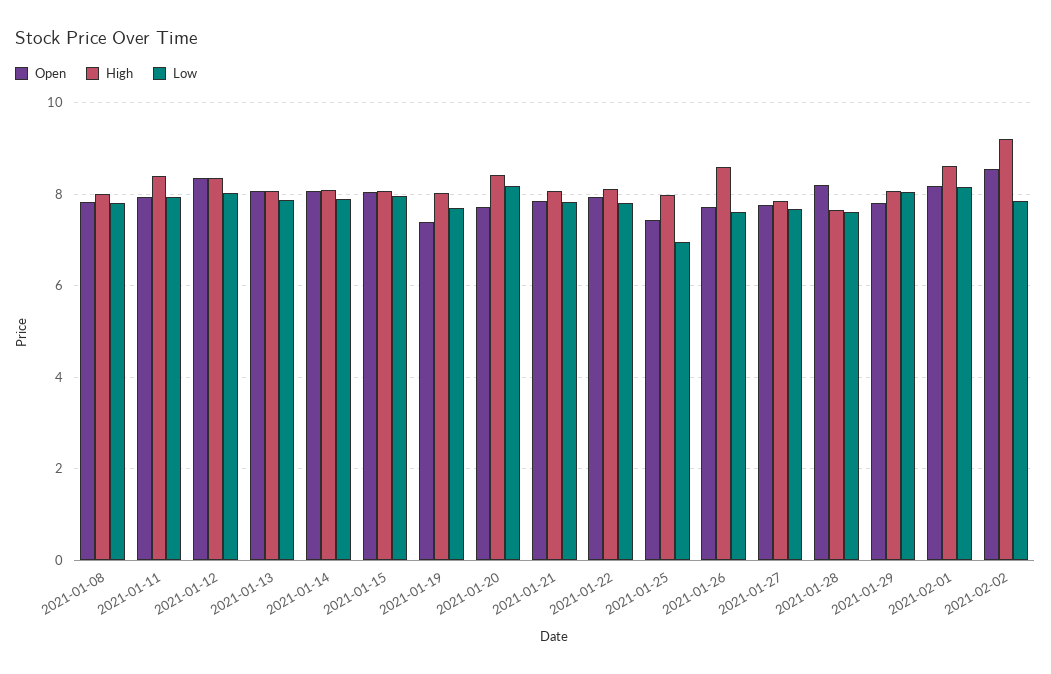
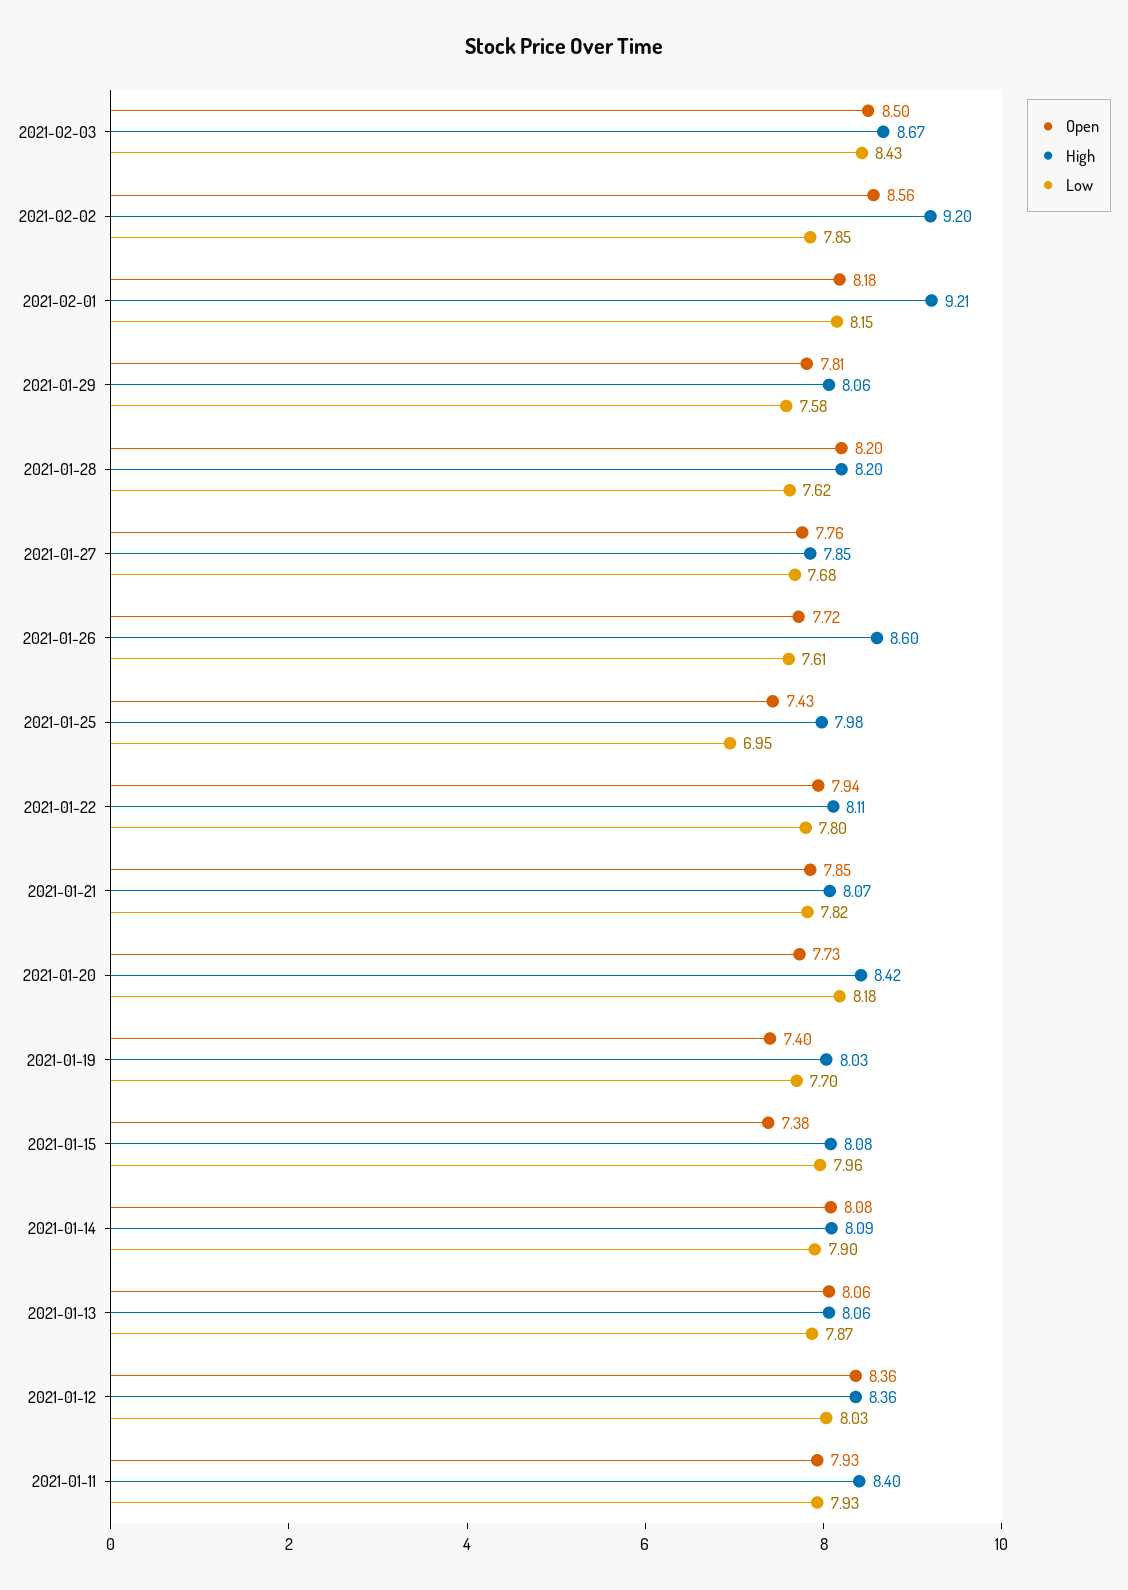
Open, 2021-01-08: 7.8 -> none
High, 2021-01-08: 8 -> none
Low, 2021-01-08: 7.8 -> none
Open, 2021-01-15: 8 -> 7.38
High, 2021-01-28: 7.6 -> 8.2
Low, 2021-01-29: 8 -> 7.58
High, 2021-02-01: 8.6 -> 9.21
Open, 2021-02-03: none -> 8.5
High, 2021-02-03: none -> 8.67
Low, 2021-02-03: none -> 8.43

